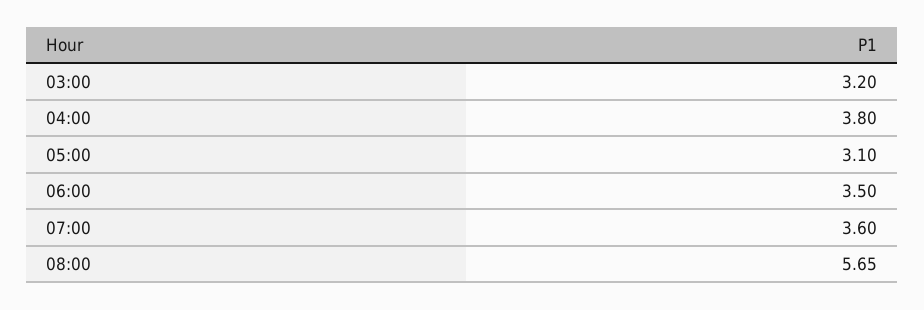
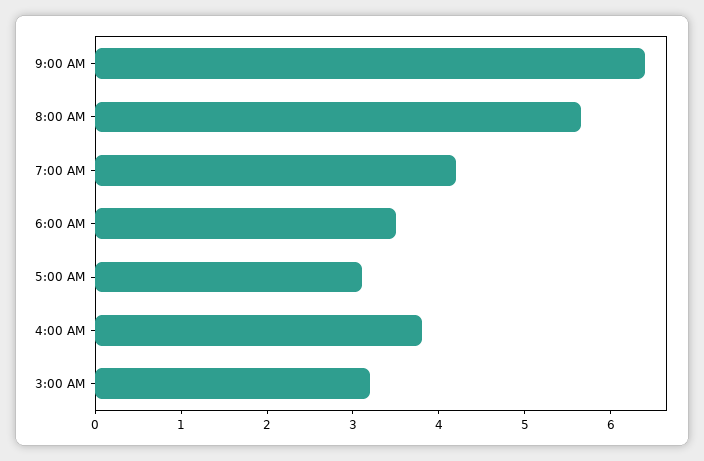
07:00: 3.6 -> 4.2
9:00 AM: none -> 6.4

